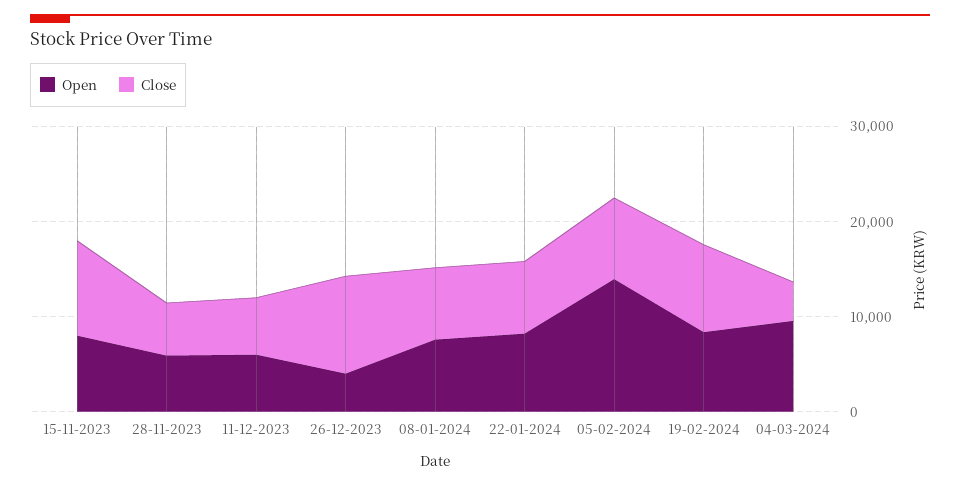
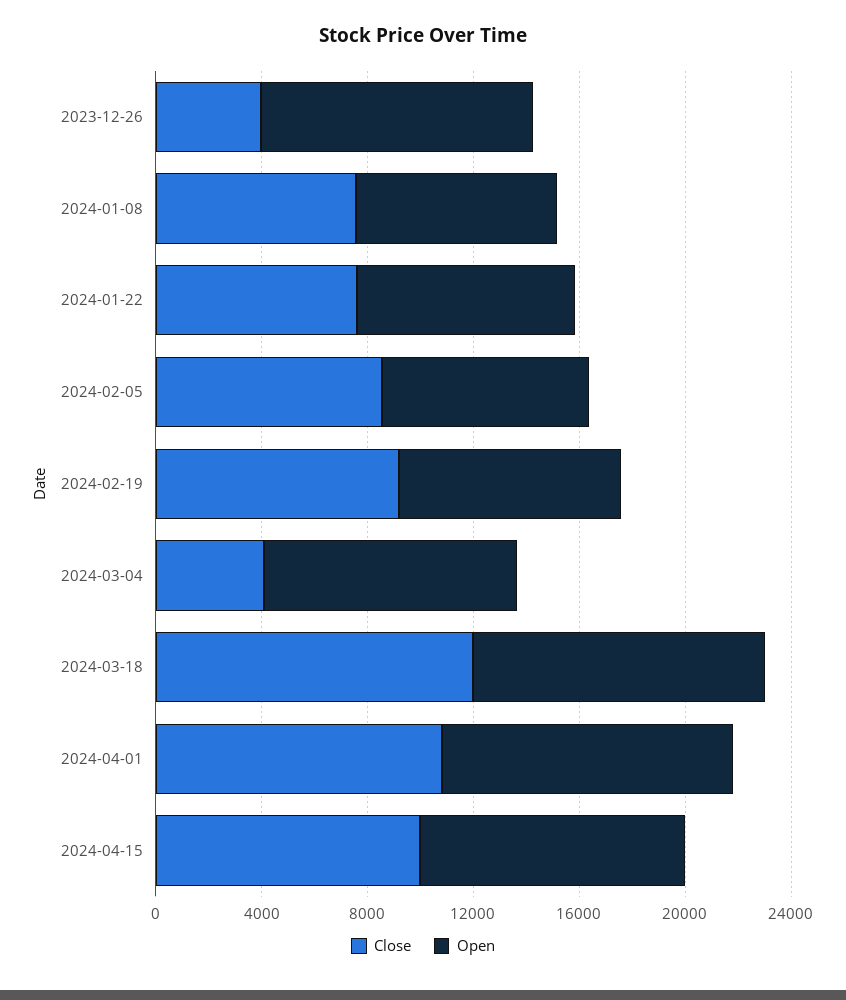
Open, 15-11-2023: 8000 -> none
Close, 15-11-2023: 10000 -> none
Open, 28-11-2023: 6000 -> none
Close, 28-11-2023: 6000 -> none
Open, 11-12-2023: 6000 -> none
Close, 11-12-2023: 6000 -> none
Open, 26-12-2023: 4000 -> 10000
Close, 26-12-2023: 10000 -> 4000
Open, 05-02-2024: 14000 -> 8000
Close, 2024-03-18: none -> 12000
Open, 2024-03-18: none -> 11000
Close, 2024-04-01: none -> 11000
Open, 2024-04-01: none -> 11000
Close, 2024-04-15: none -> 10000
Open, 2024-04-15: none -> 10000

